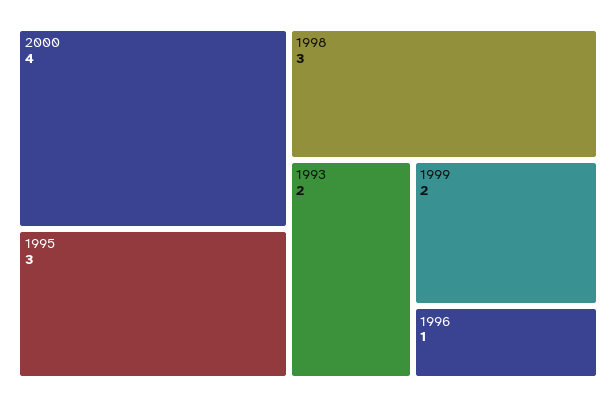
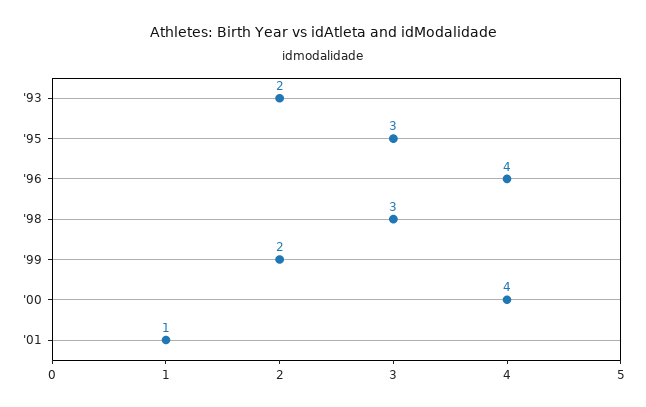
1996: 1 -> 4
'01: none -> 1

